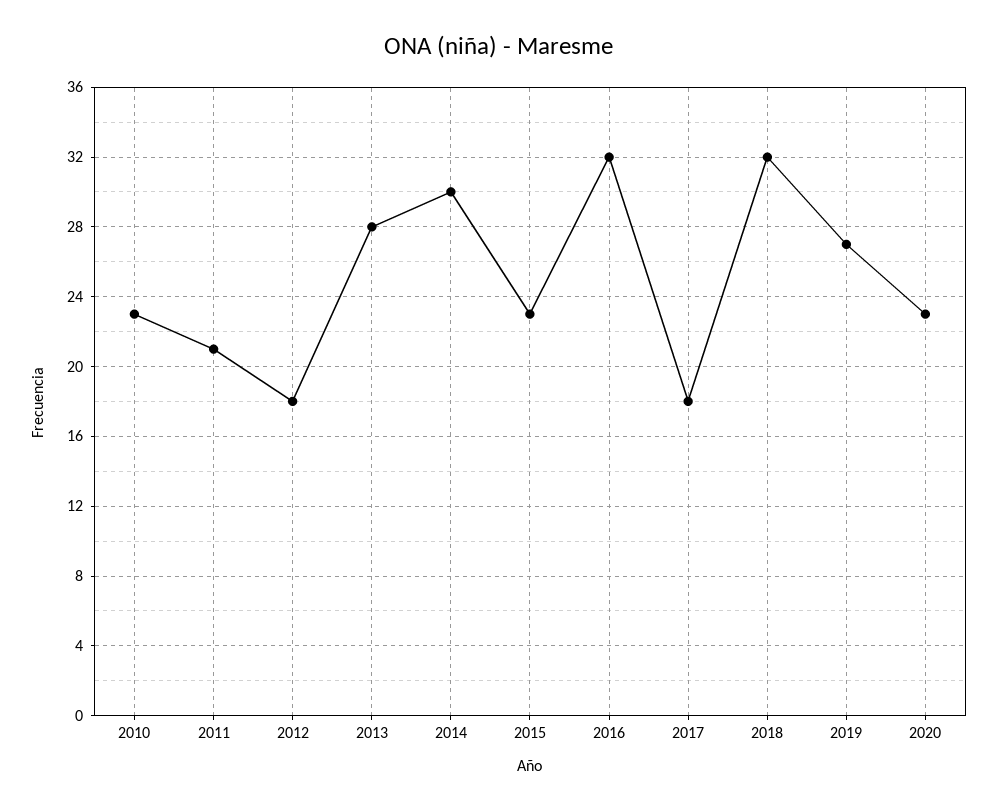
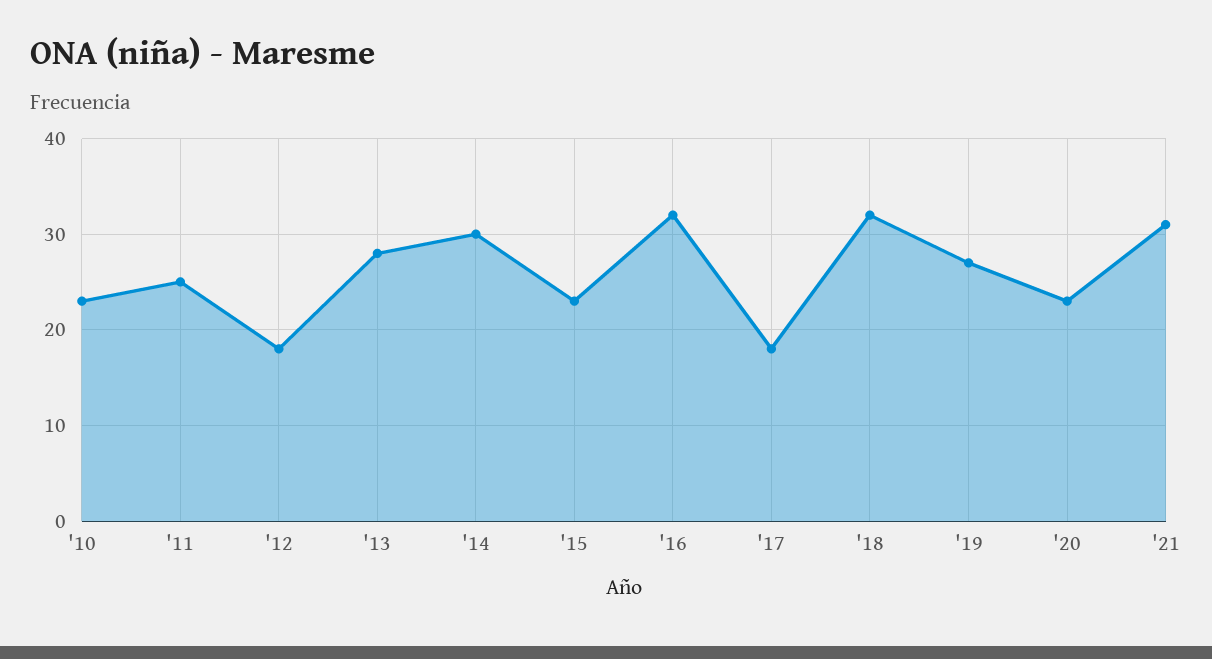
2011: 21 -> 25
'21: none -> 31

